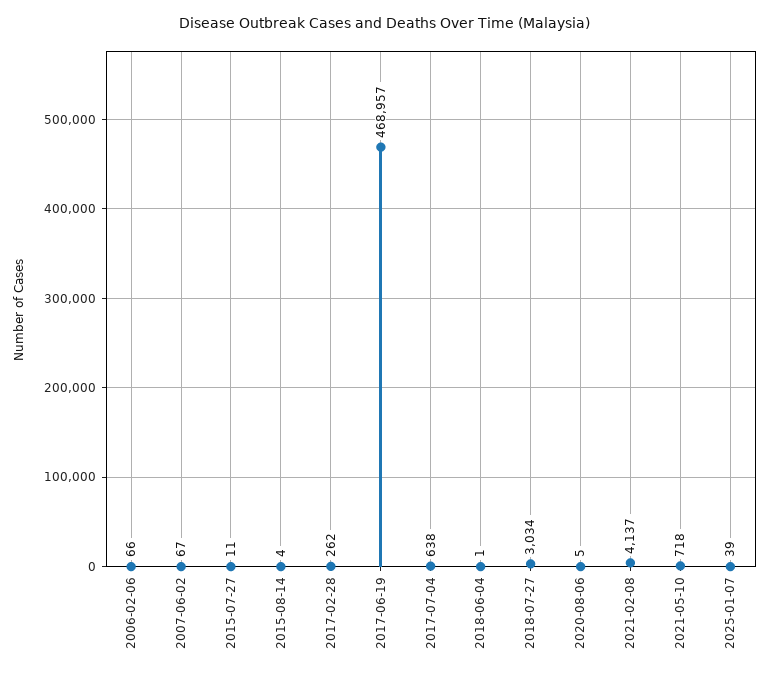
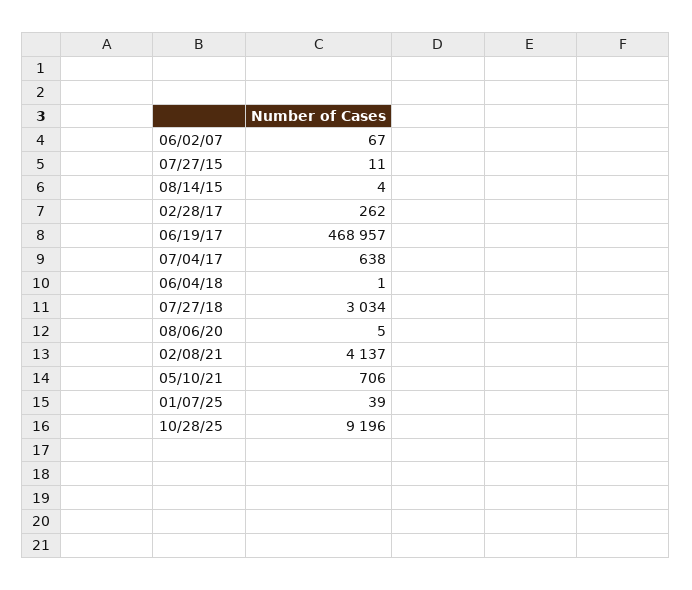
2006-02-06: 66 -> none
2021-05-10: 718 -> 706
10/28/25: none -> 9196

